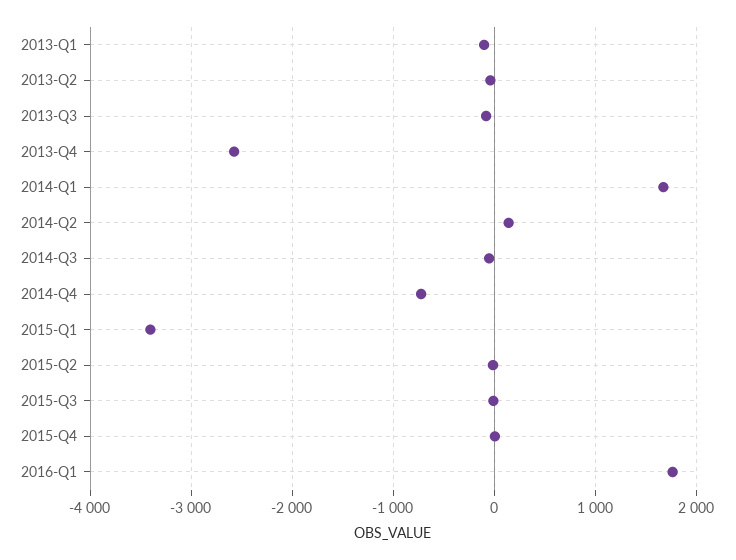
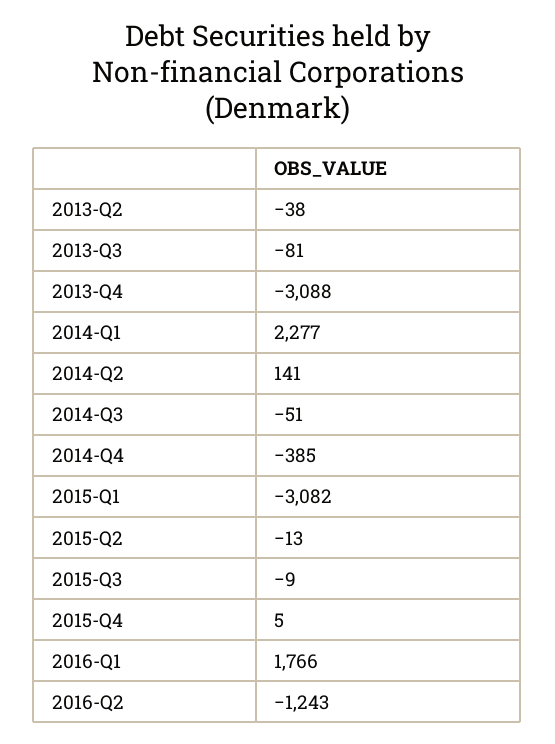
2013-Q1: -100 -> none
2013-Q4: -2600 -> -3088
2014-Q1: 1700 -> 2277
2014-Q4: -700 -> -385
2015-Q1: -3400 -> -3082
2016-Q2: none -> -1243

